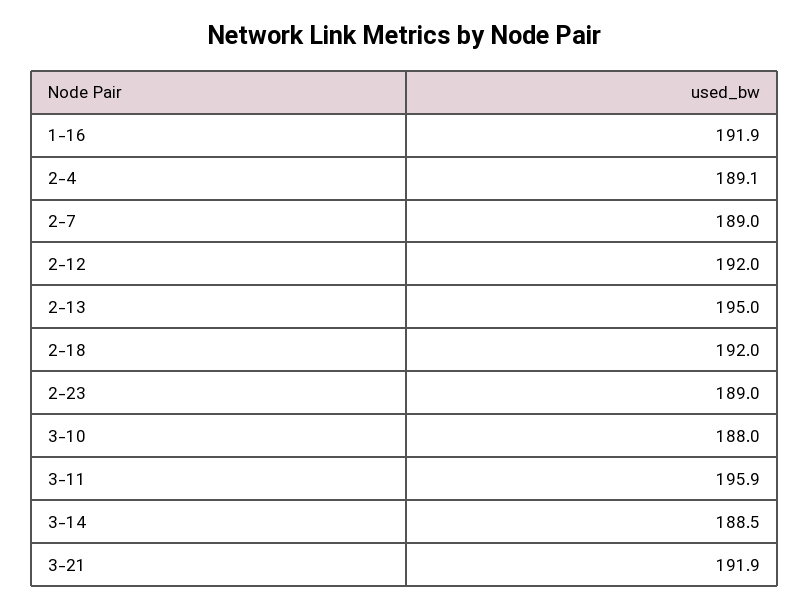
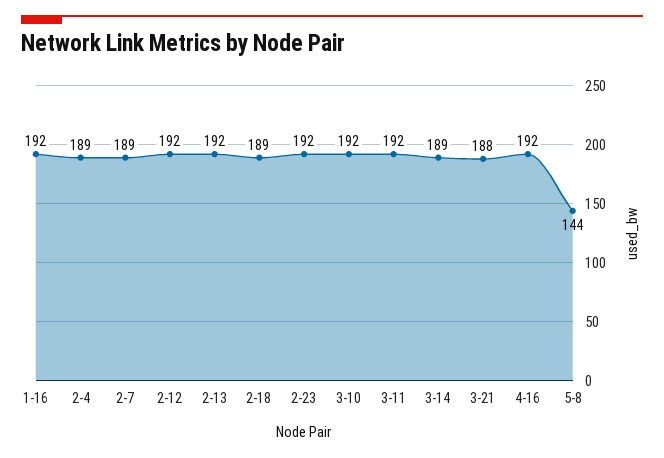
2-13: 195 -> 192
2-18: 192 -> 189
2-23: 189 -> 192
3-10: 188 -> 192
3-11: 195.9 -> 192
3-21: 191.9 -> 188
4-16: none -> 192
5-8: none -> 144

